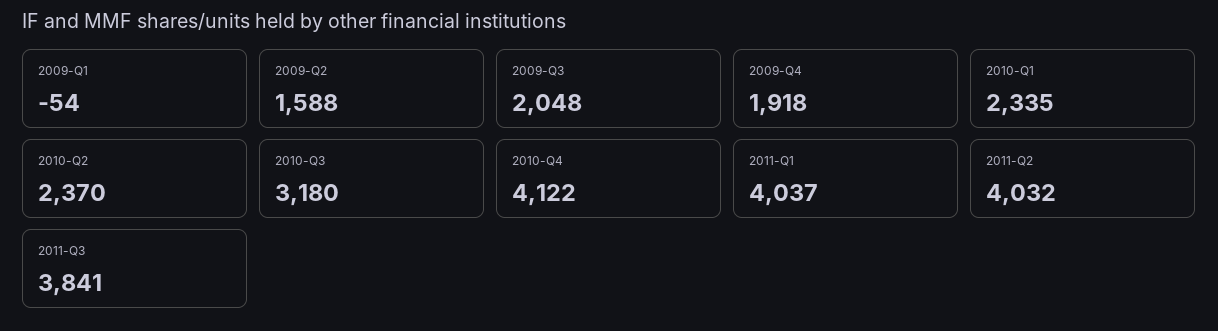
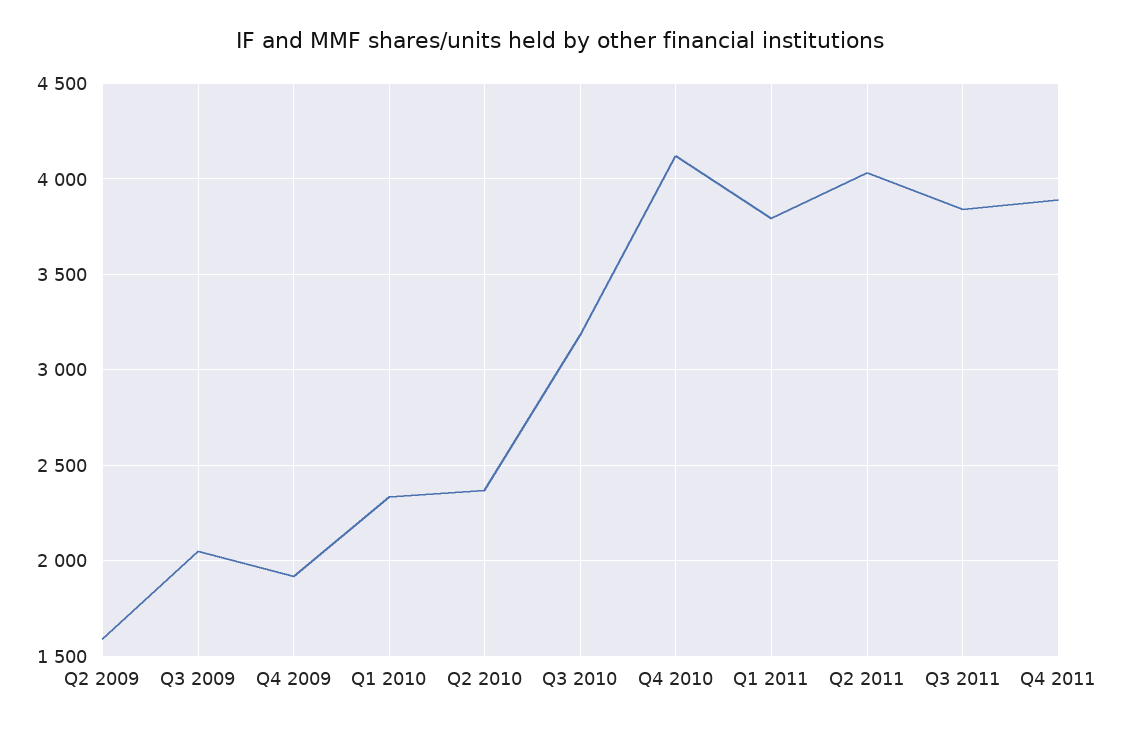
2009-Q1: -54 -> none
2011-Q1: 4037 -> 3800
Q4 2011: none -> 3900

